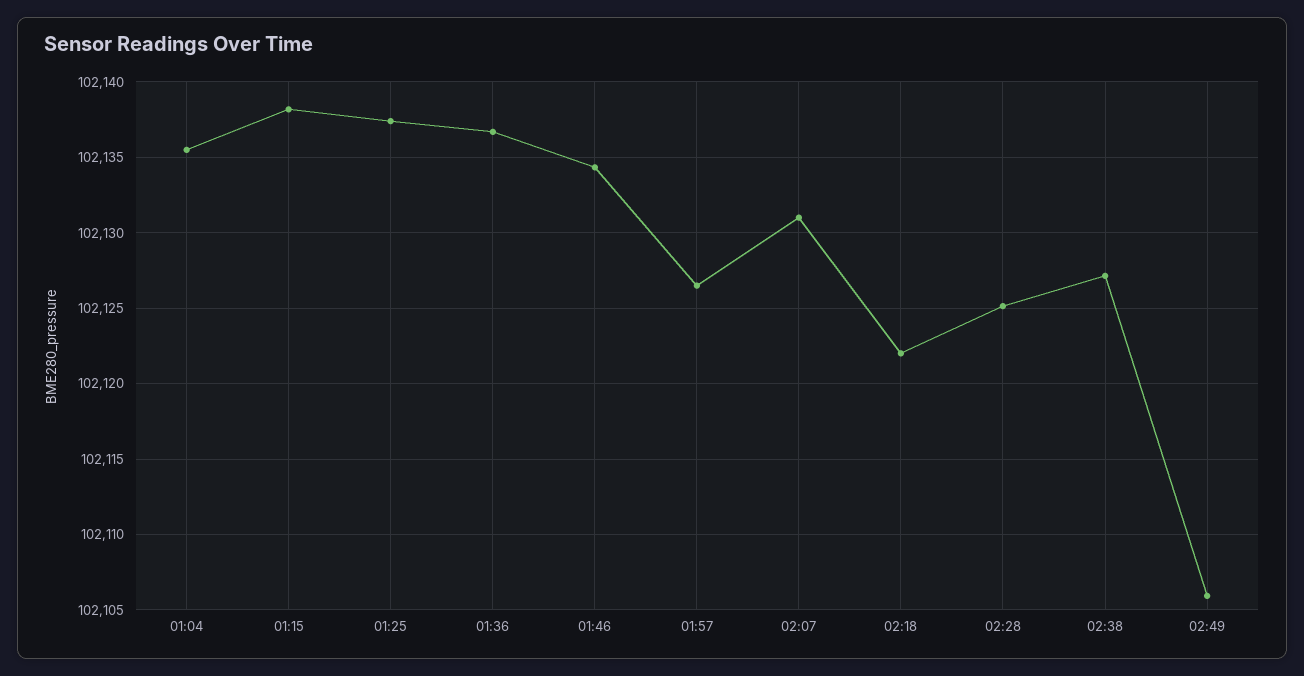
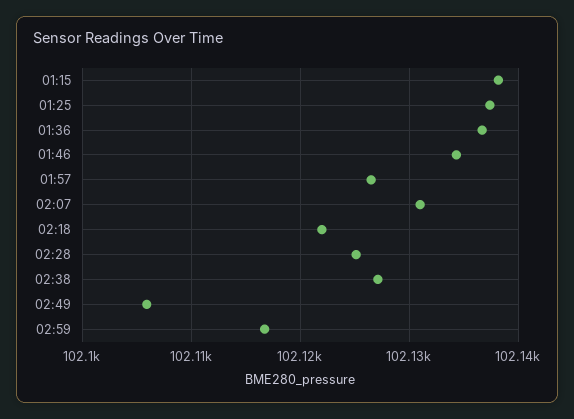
01:04: 102135.5 -> none
02:59: none -> 102117

